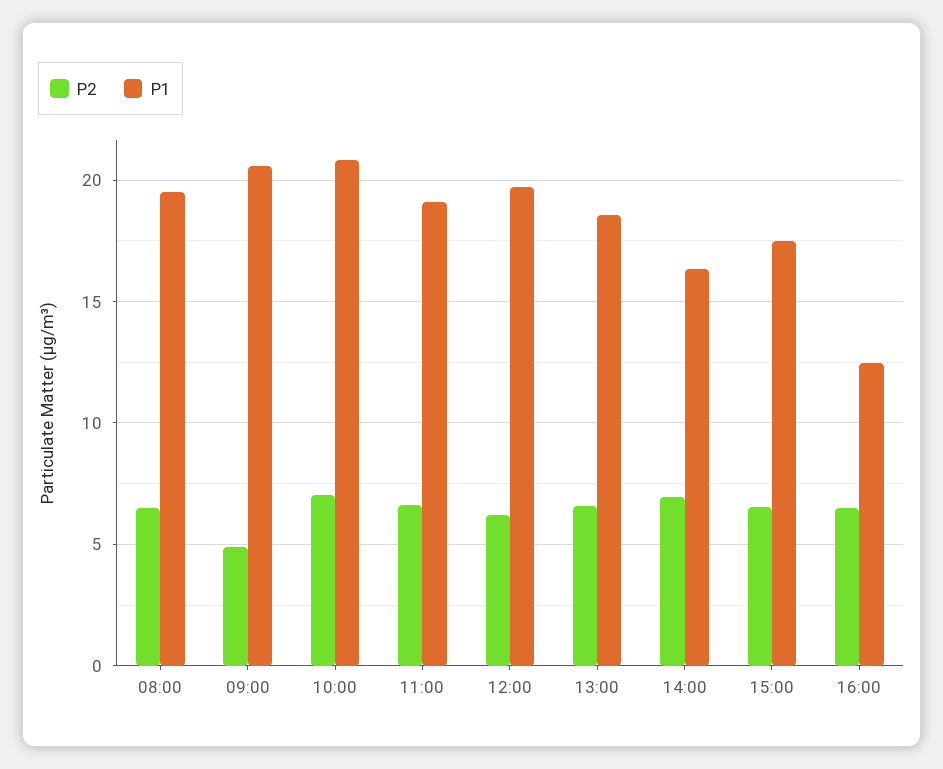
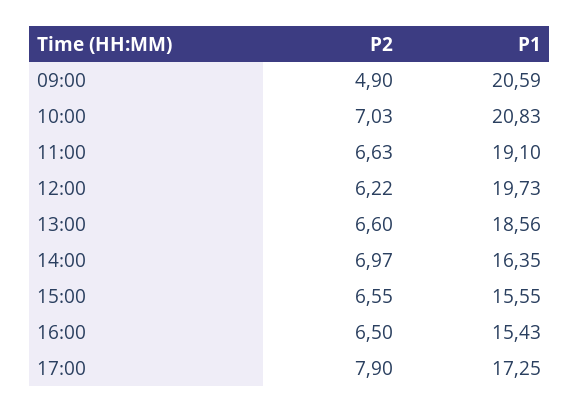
P2, 08:00: 6.5 -> none
P1, 08:00: 19.5 -> none
P1, 15:00: 17.5 -> 15.55
P1, 16:00: 12.5 -> 15.43
P2, 17:00: none -> 7.9
P1, 17:00: none -> 17.25

